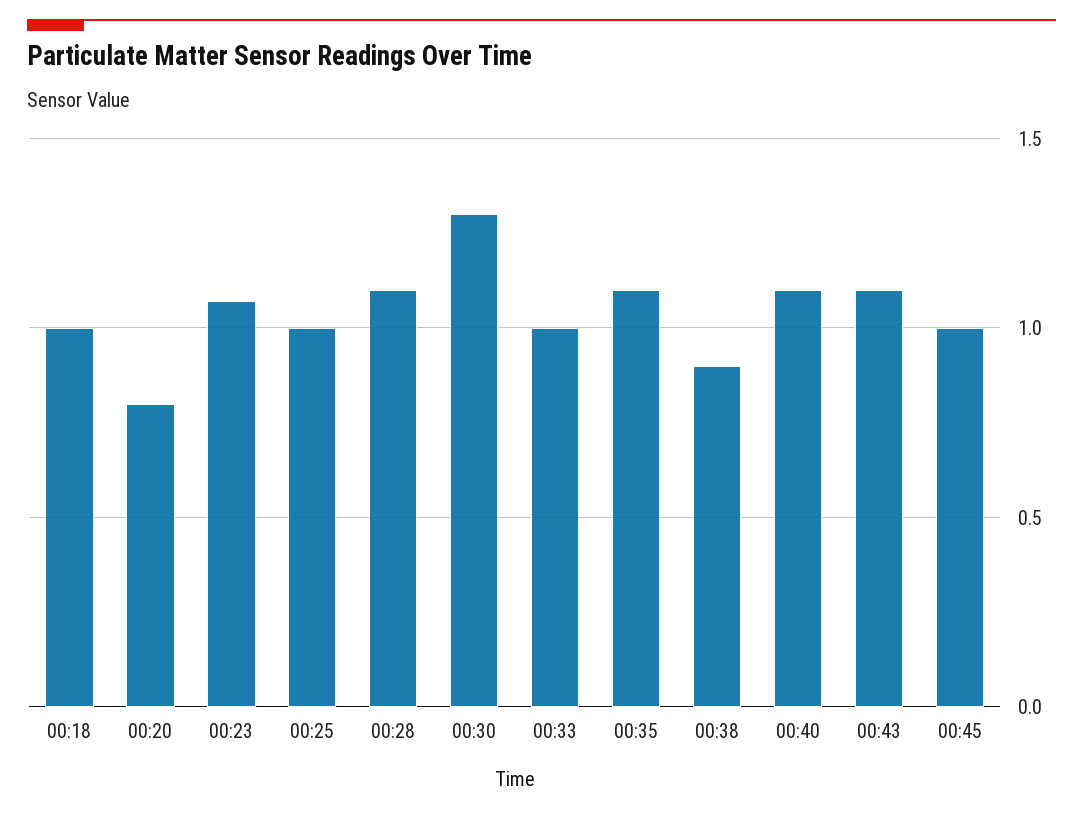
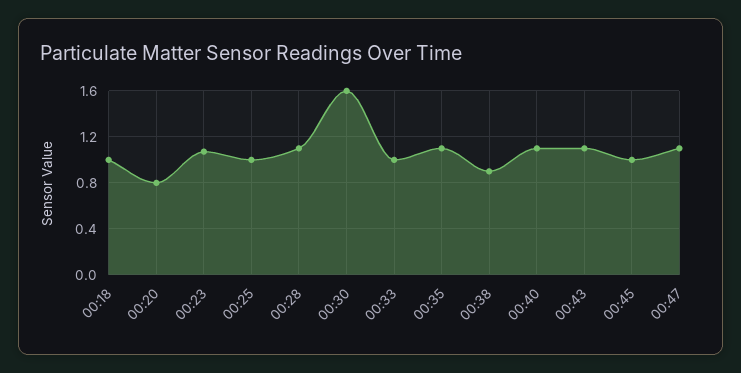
00:30: 1.3 -> 1.6
00:47: none -> 1.1

